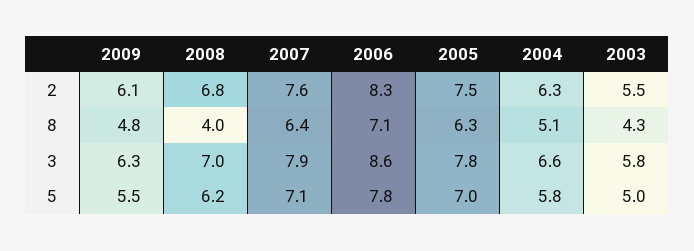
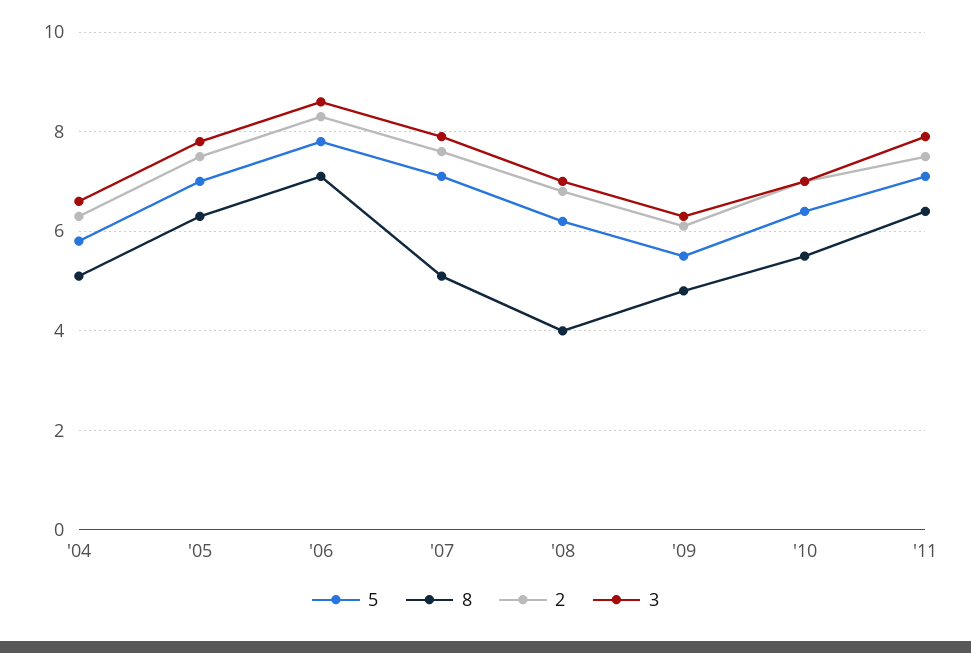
2, 2003: 5.5 -> none
8, 2007: 6.4 -> 5
8, 2003: 4.3 -> none
3, 2003: 5.8 -> none
5, 2003: 5 -> none
5, '10: none -> 6.5
8, '10: none -> 5.5
2, '10: none -> 7
3, '10: none -> 7
5, '11: none -> 7
8, '11: none -> 6.5
2, '11: none -> 7.5
3, '11: none -> 8

